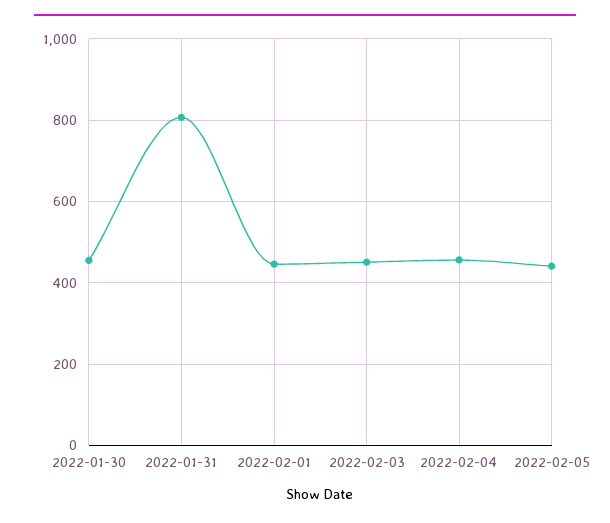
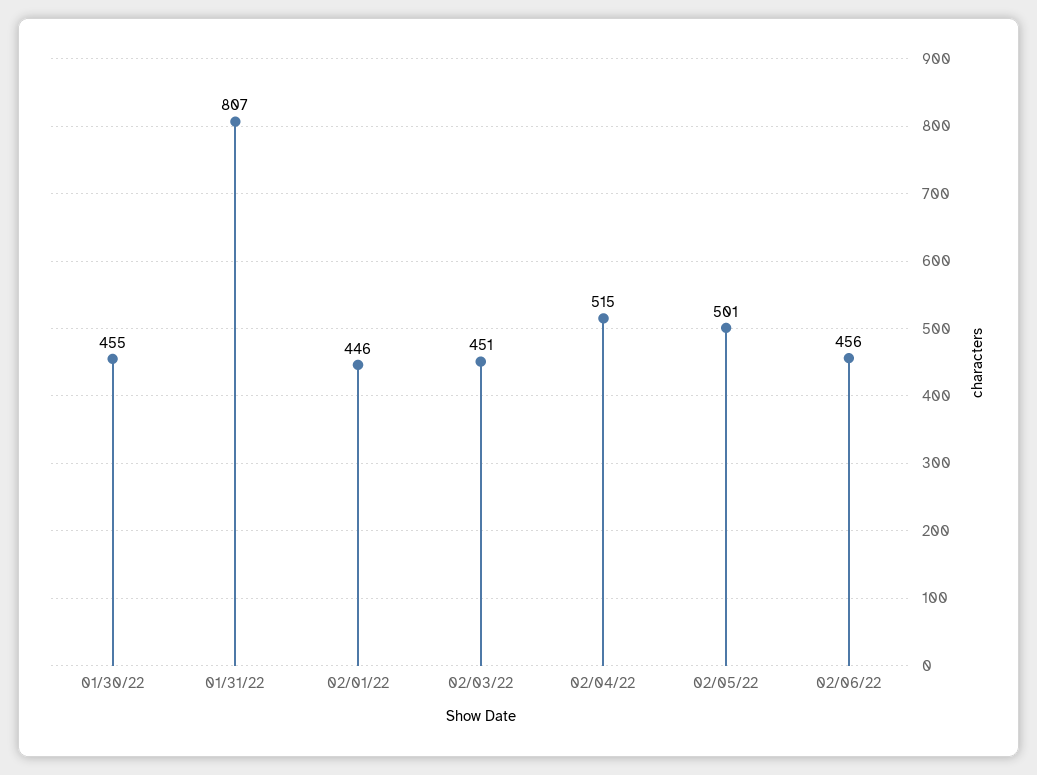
2022-02-04: 460 -> 515
2022-02-05: 440 -> 501
02/06/22: none -> 456

